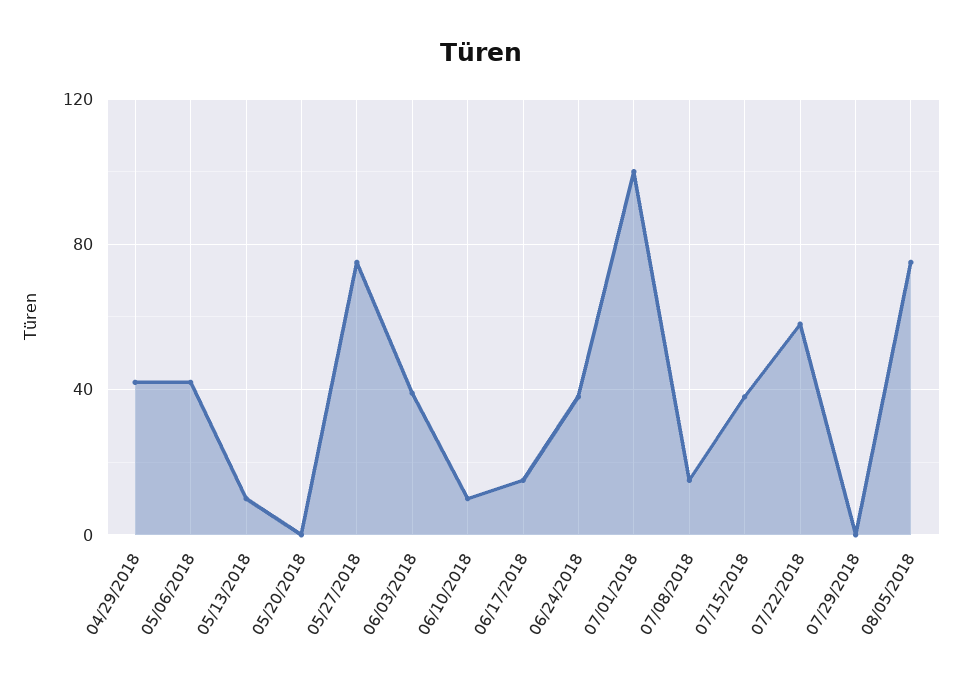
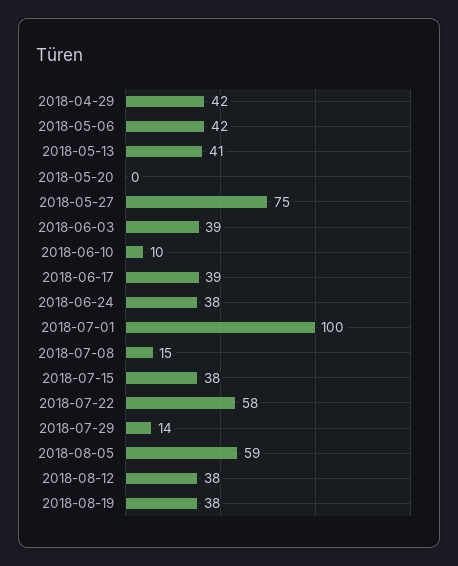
05/13/2018: 10 -> 41
06/17/2018: 15 -> 39
07/29/2018: 0 -> 14
08/05/2018: 75 -> 59
2018-08-12: none -> 38
2018-08-19: none -> 38

